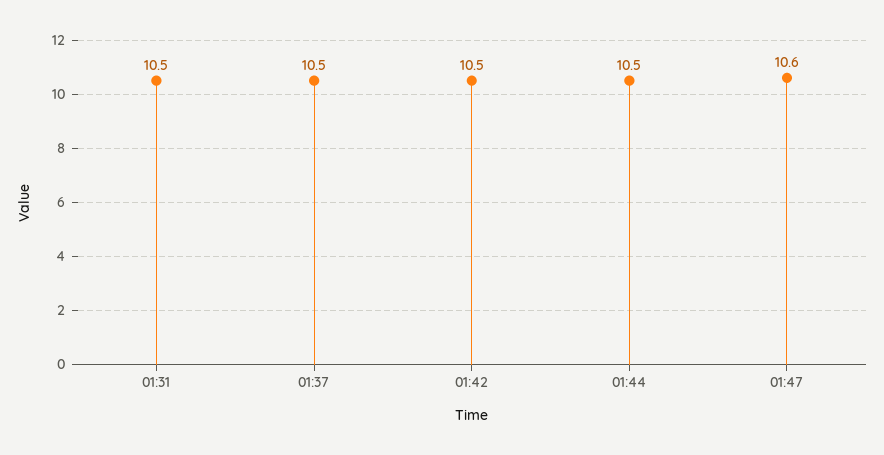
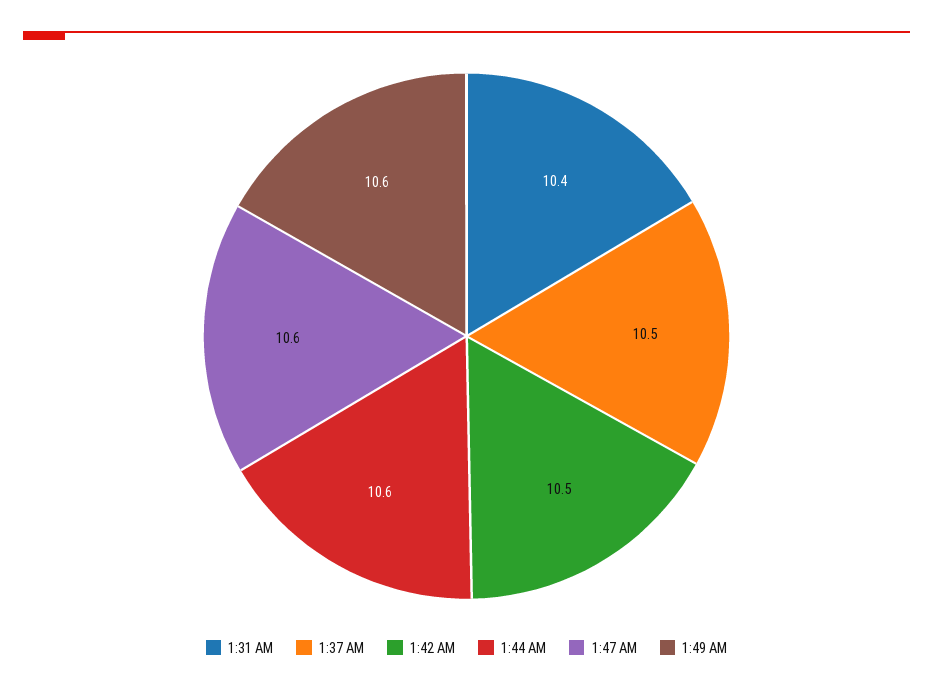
01:31: 10.5 -> 10.4
01:44: 10.5 -> 10.6
1:49 AM: none -> 10.6

